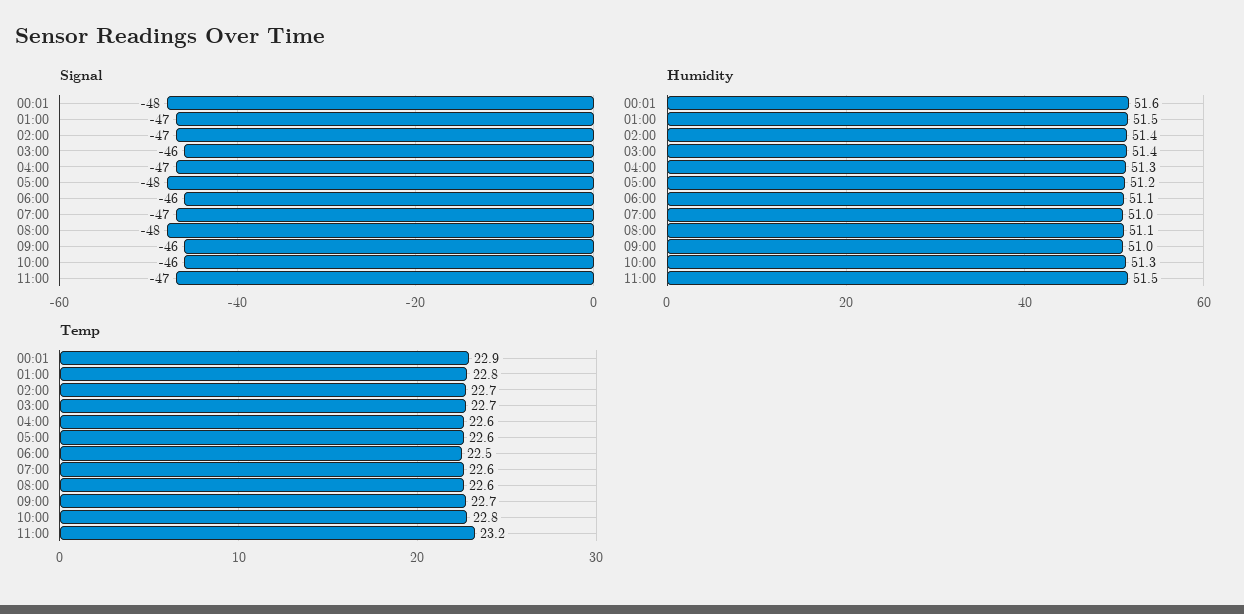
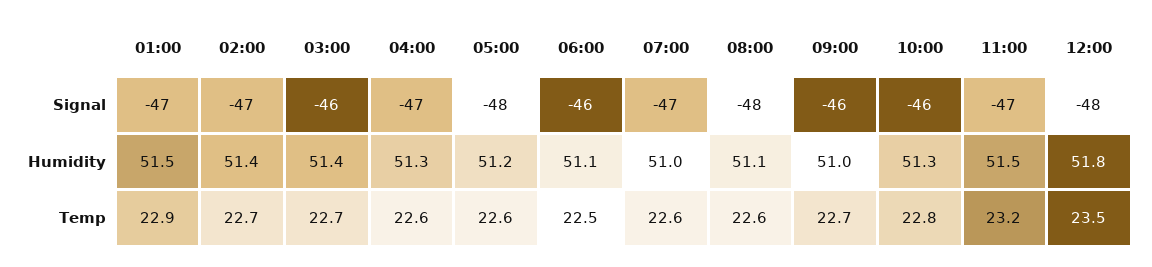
Signal, 00:01: -48 -> none
Humidity, 00:01: 51.6 -> none
Temp, 00:01: 22.9 -> none
Temp, 01:00: 22.8 -> 22.9
Signal, 12:00: none -> -48
Humidity, 12:00: none -> 51.8
Temp, 12:00: none -> 23.5

